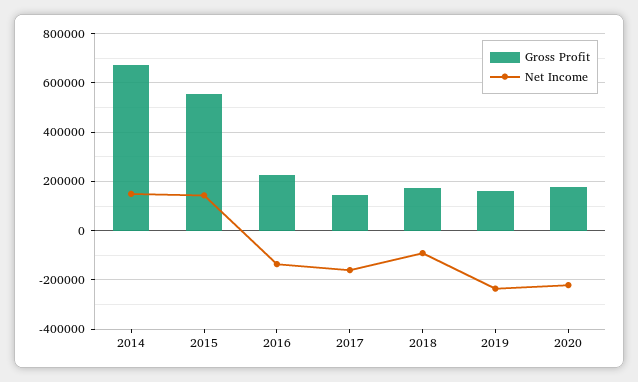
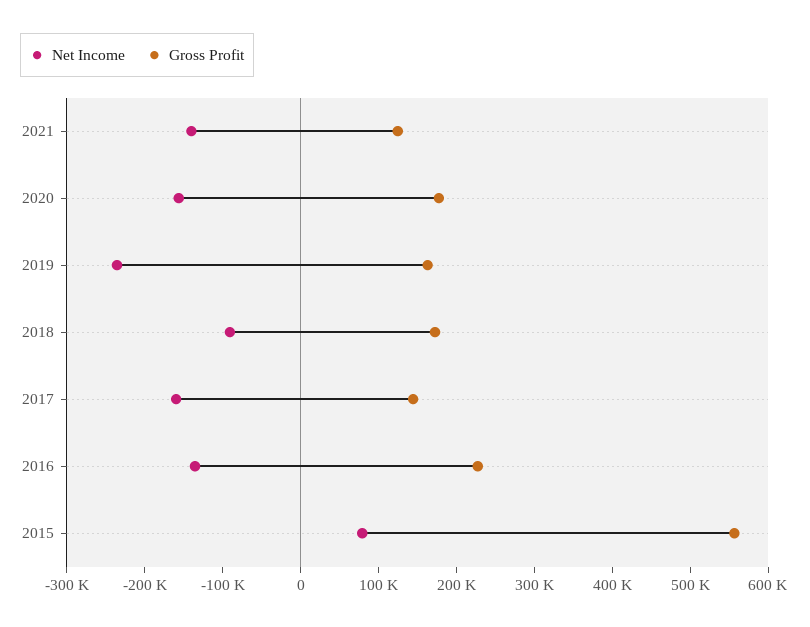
Gross Profit, 2014: 675000 -> none
Net Income, 2014: 150000 -> none
Net Income, 2015: 150000 -> 80000
Net Income, 2020: -225000 -> -160000
Net Income, 2021: none -> -140000
Gross Profit, 2021: none -> 120000

